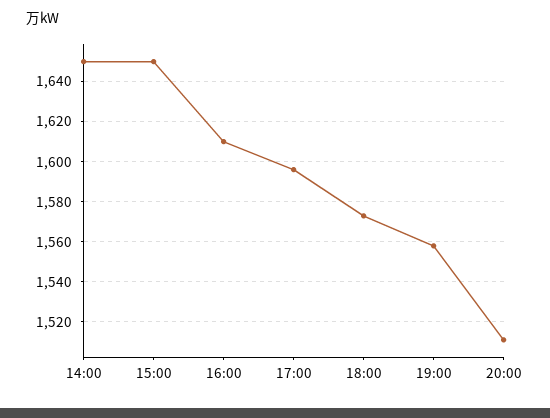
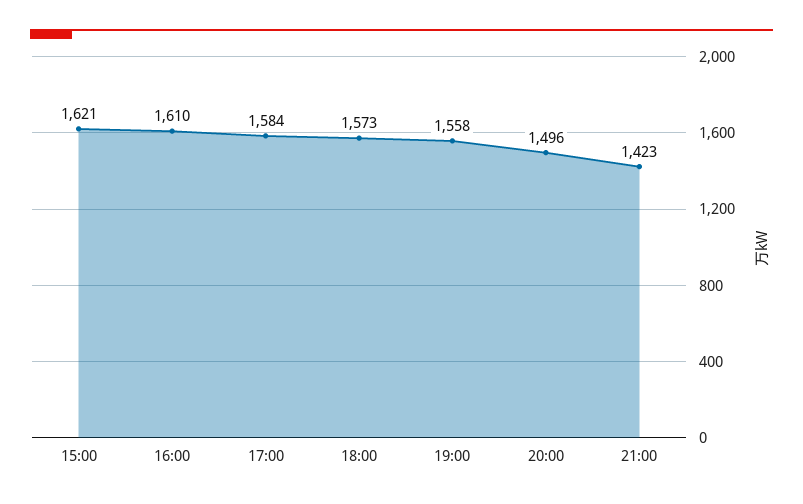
14:00: 1650 -> none
15:00: 1650 -> 1621
17:00: 1595 -> 1584
20:00: 1510 -> 1496
21:00: none -> 1423

